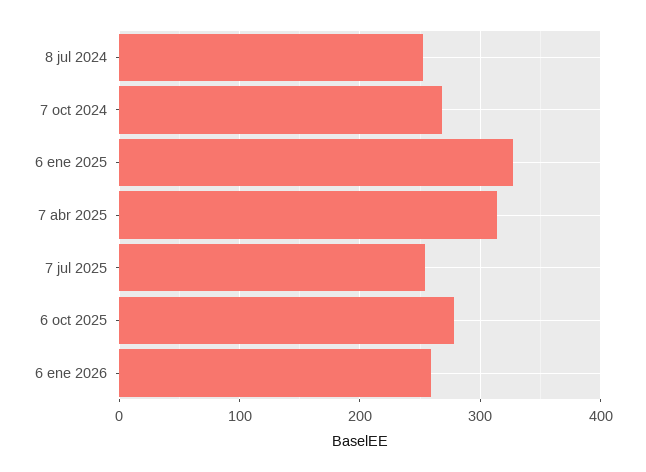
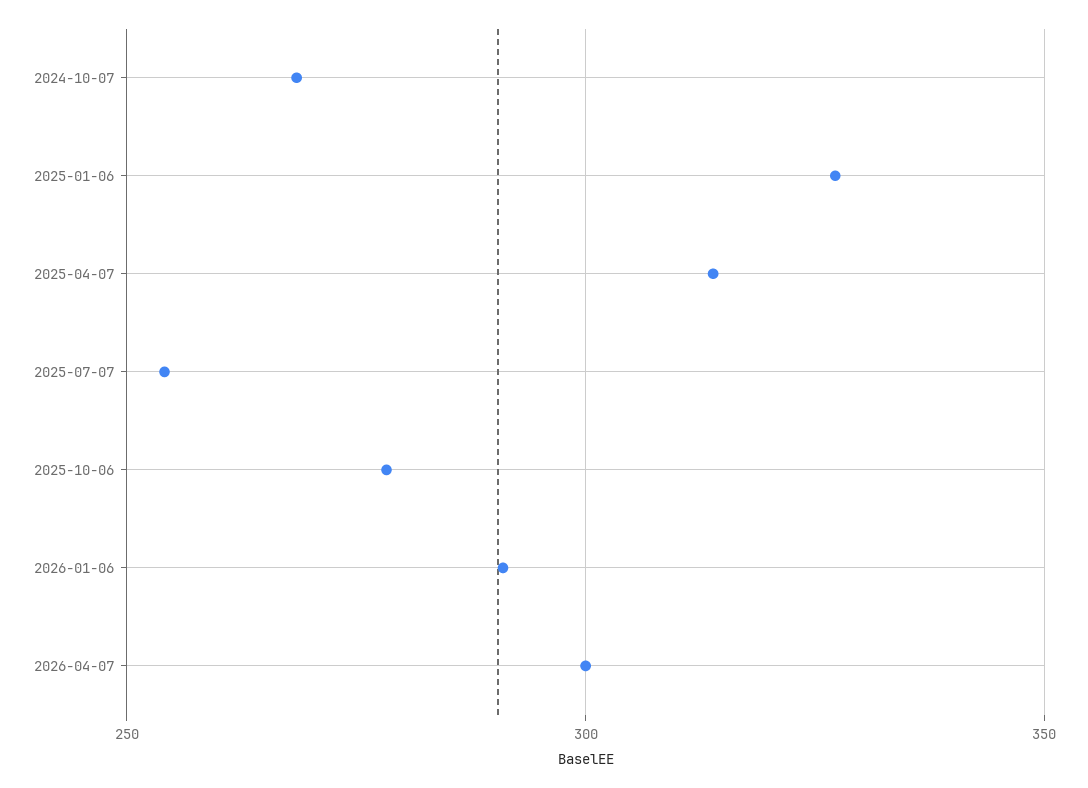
8 jul 2024: 250 -> none
6 ene 2026: 260 -> 290
2026-04-07: none -> 300

